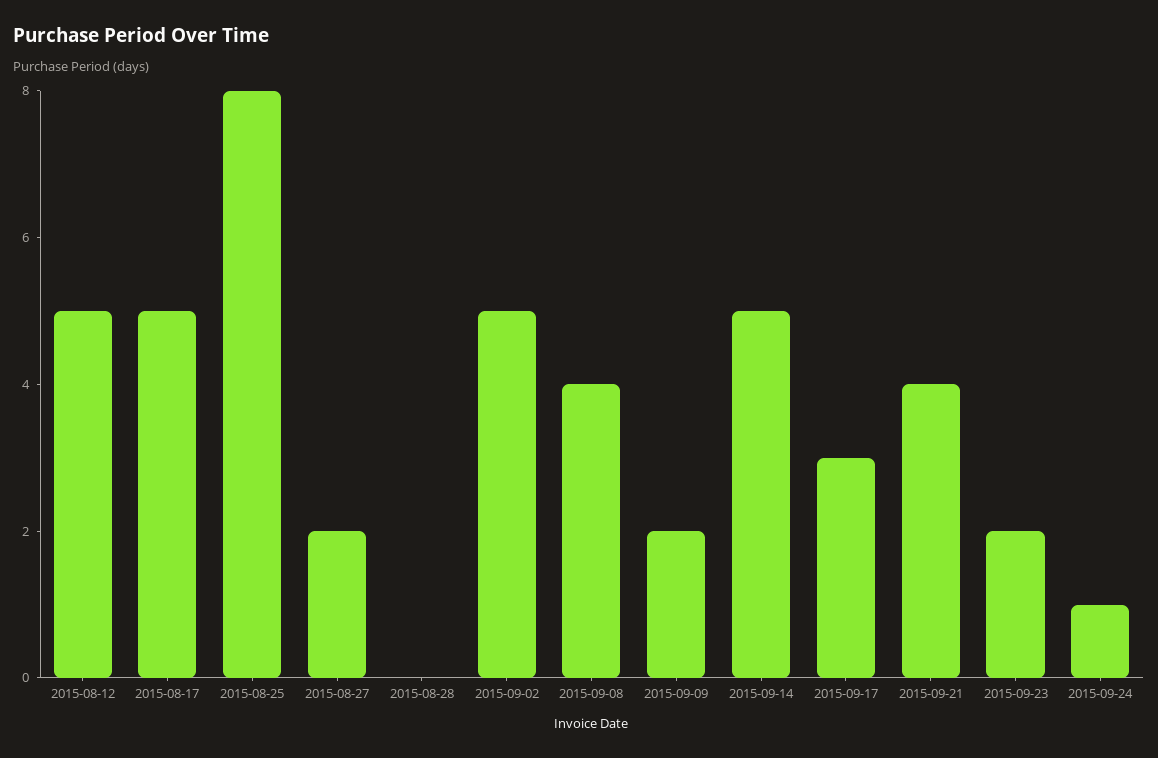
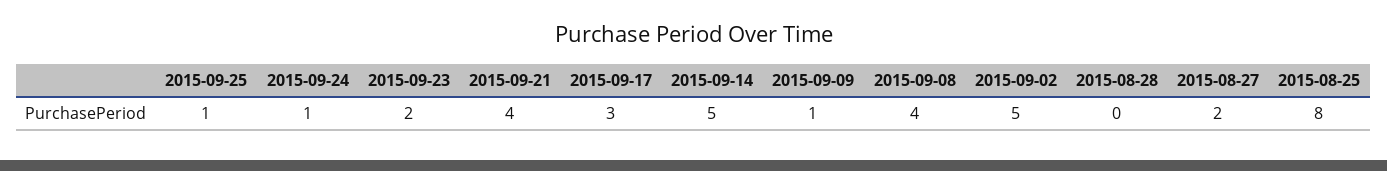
2015-08-12: 5 -> none
2015-08-17: 5 -> none
2015-09-09: 2 -> 1
2015-09-25: none -> 1

